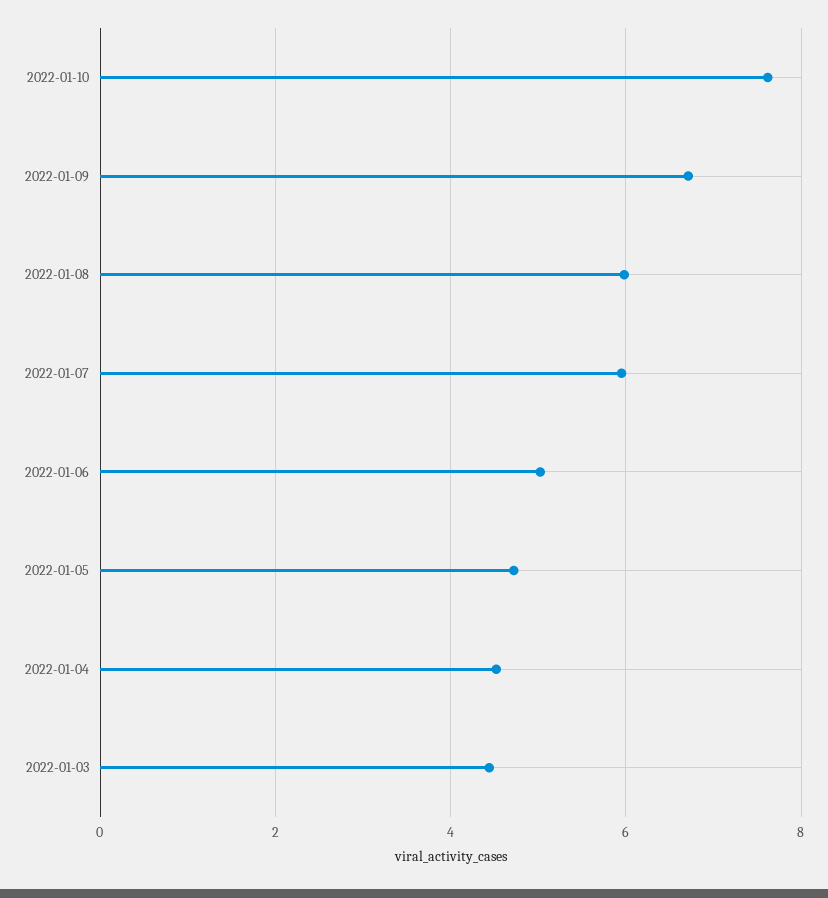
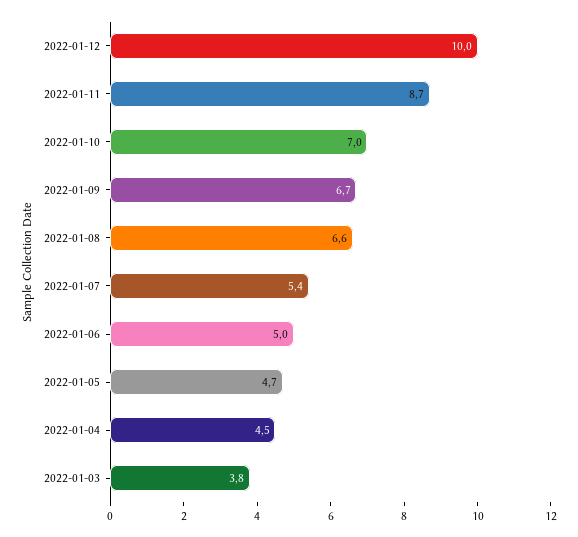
2022-01-10: 7.6 -> 7
2022-01-08: 6 -> 6.6
2022-01-07: 6 -> 5.4
2022-01-03: 4.4 -> 3.8
2022-01-12: none -> 10
2022-01-11: none -> 8.7

